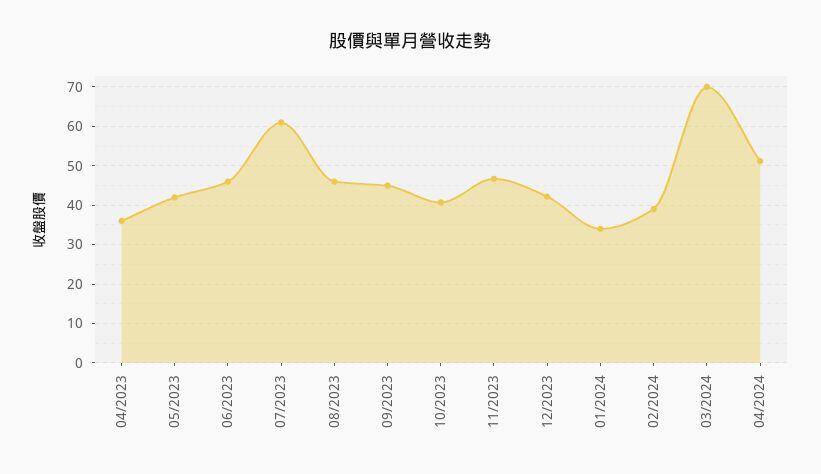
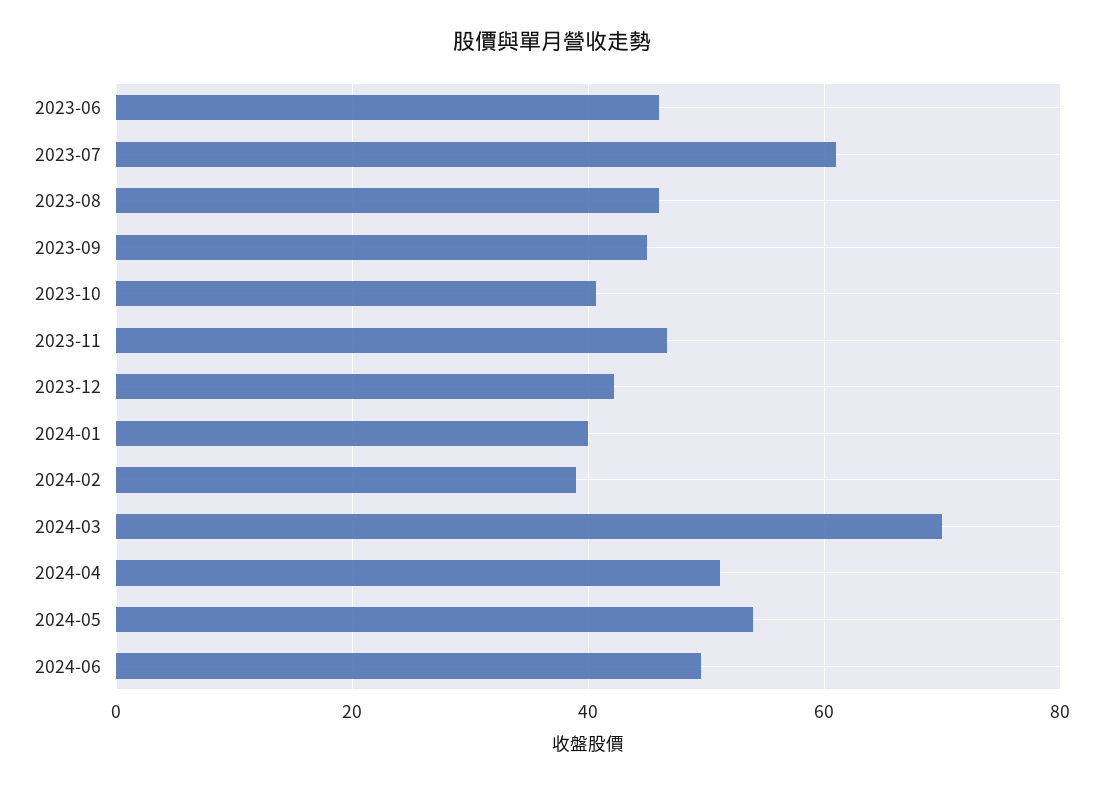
04/2023: 36 -> none
05/2023: 42 -> none
01/2024: 34 -> 40
2024-05: none -> 54
2024-06: none -> 50

